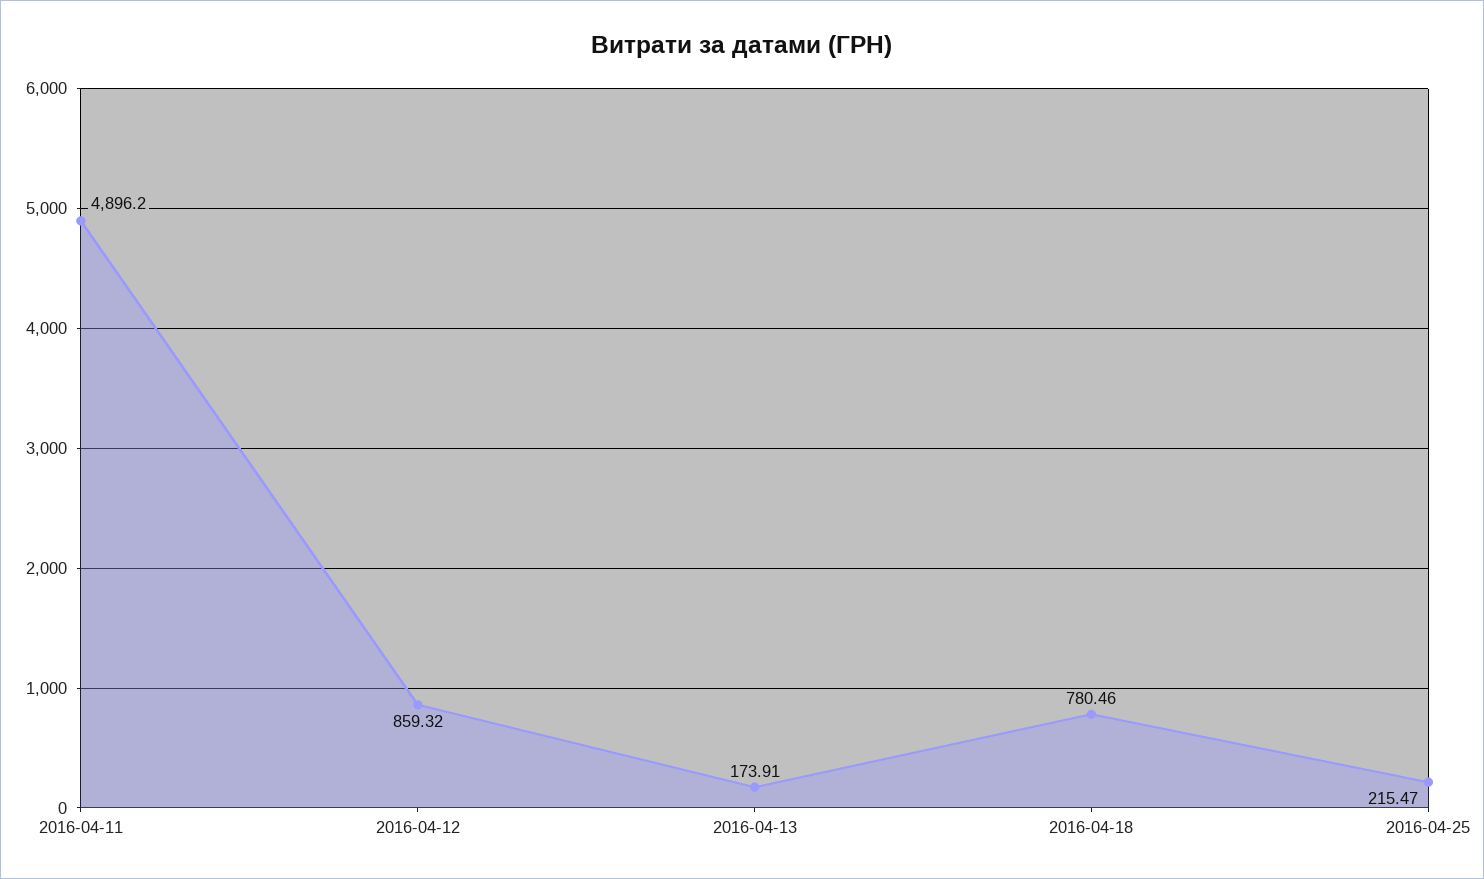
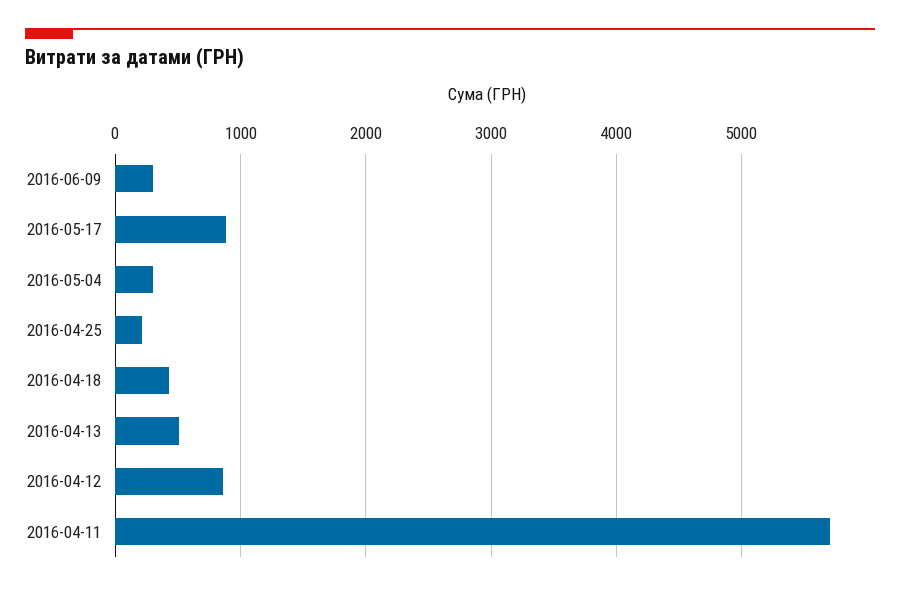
2016-04-11: 4896.2 -> 5700
2016-04-13: 173.91 -> 500
2016-04-18: 780.46 -> 400
2016-06-09: none -> 300
2016-05-17: none -> 900
2016-05-04: none -> 300

